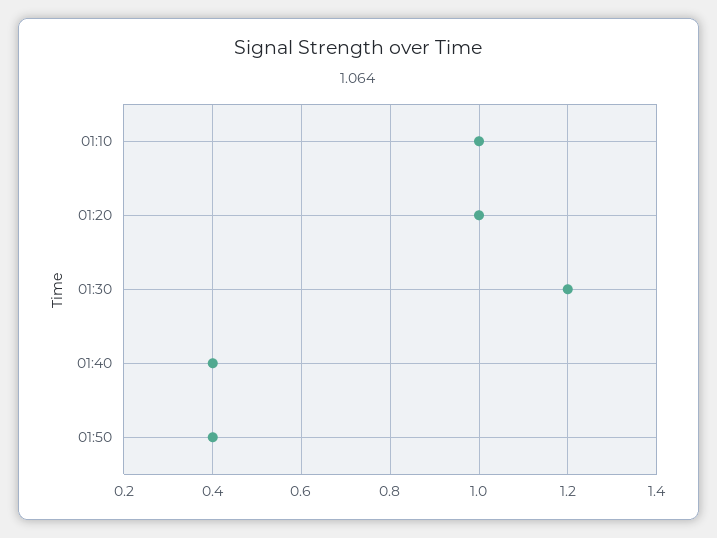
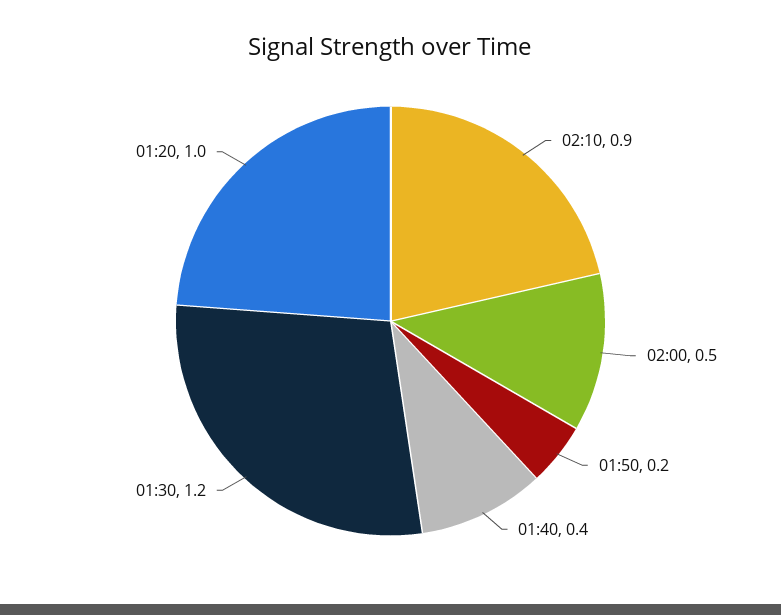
01:10: 1 -> none
01:50: 0.4 -> 0.2
02:10: none -> 0.9
02:00: none -> 0.5

